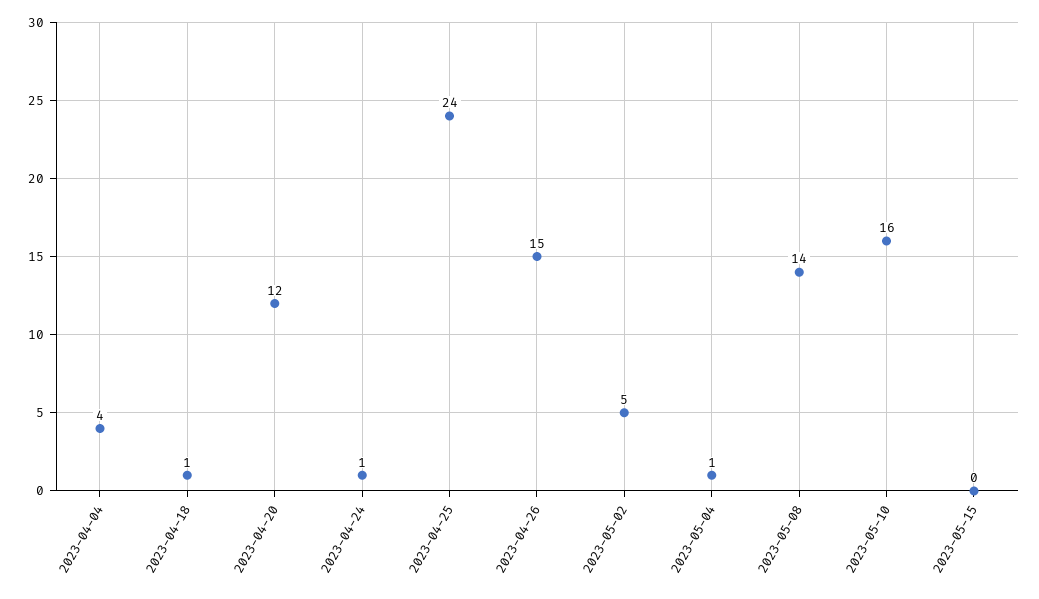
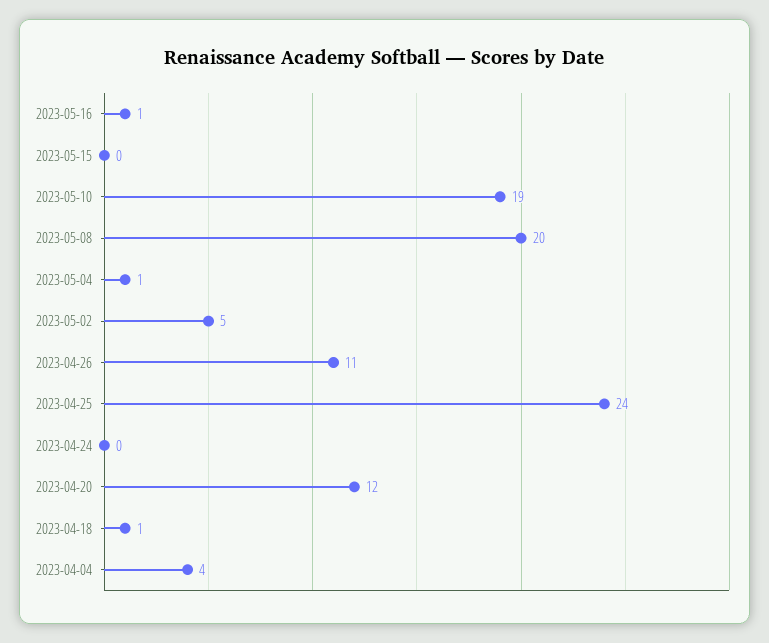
2023-04-24: 1 -> 0
2023-04-26: 15 -> 11
2023-05-08: 14 -> 20
2023-05-10: 16 -> 19
2023-05-16: none -> 1

